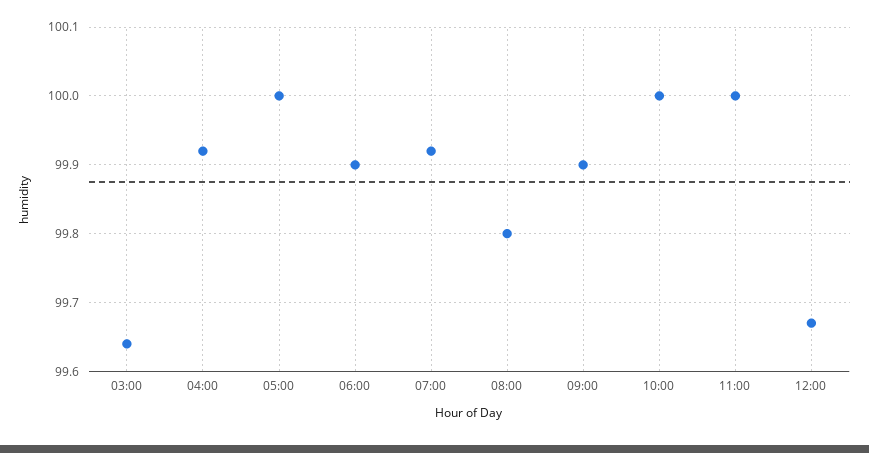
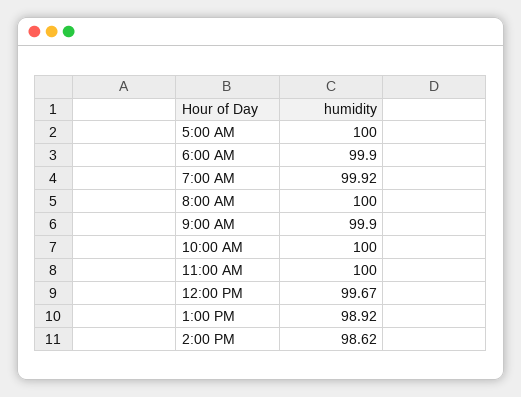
03:00: 99.64 -> none
04:00: 99.92 -> none
08:00: 99.8 -> 100
1:00 PM: none -> 98.92
2:00 PM: none -> 98.62

